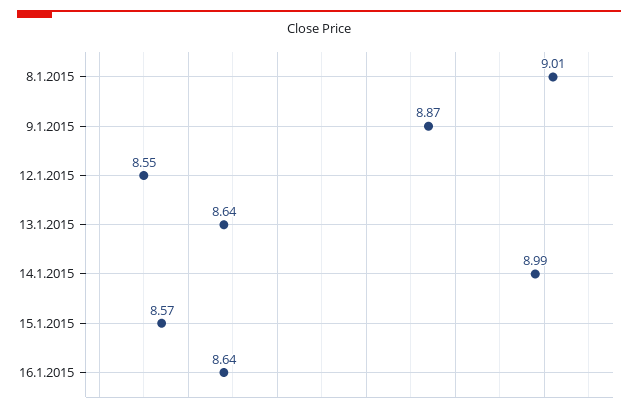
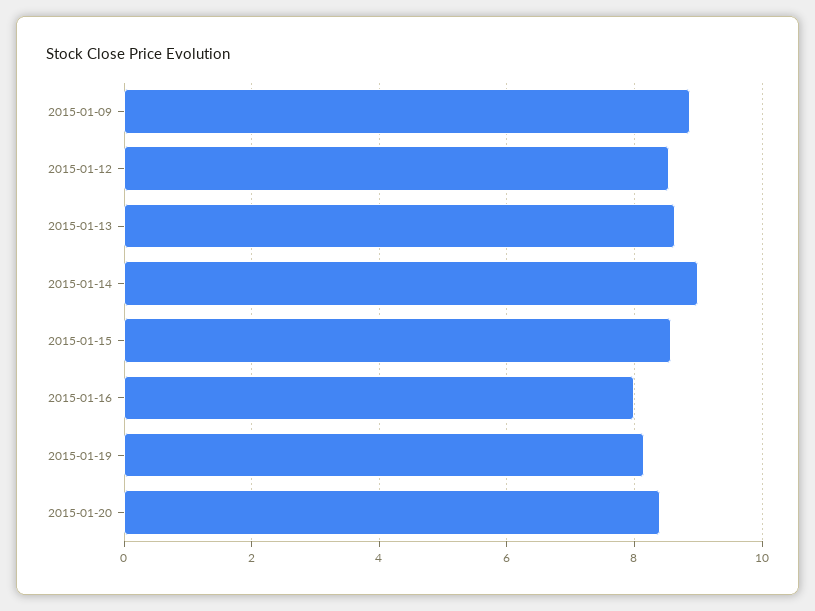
8.1.2015: 9.01 -> none
16.1.2015: 8.64 -> 8
2015-01-19: none -> 8.2
2015-01-20: none -> 8.4

